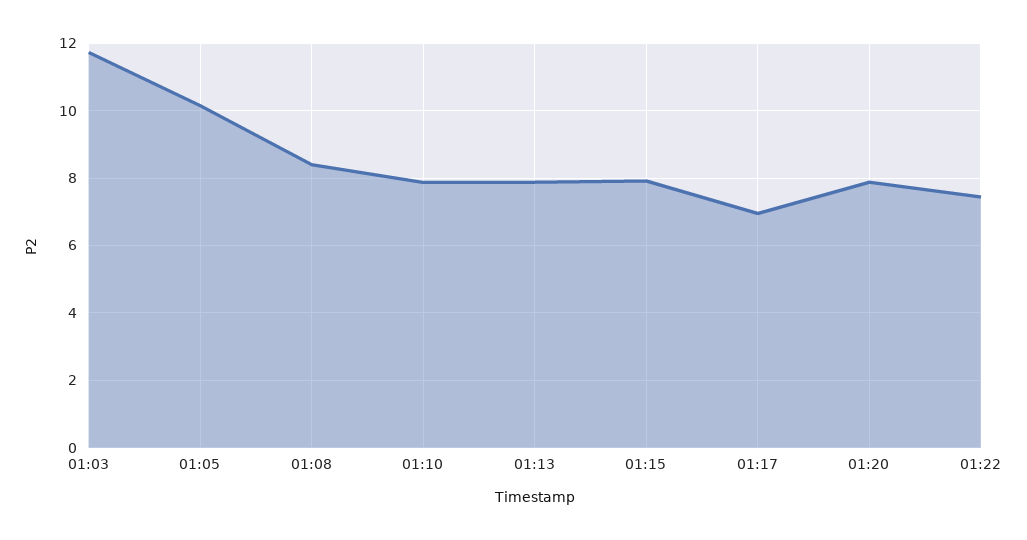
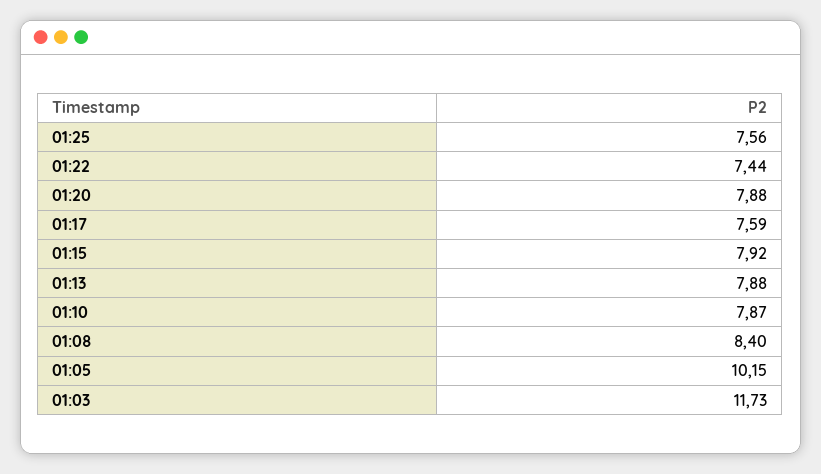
01:17: 7 -> 7.59
01:25: none -> 7.56

